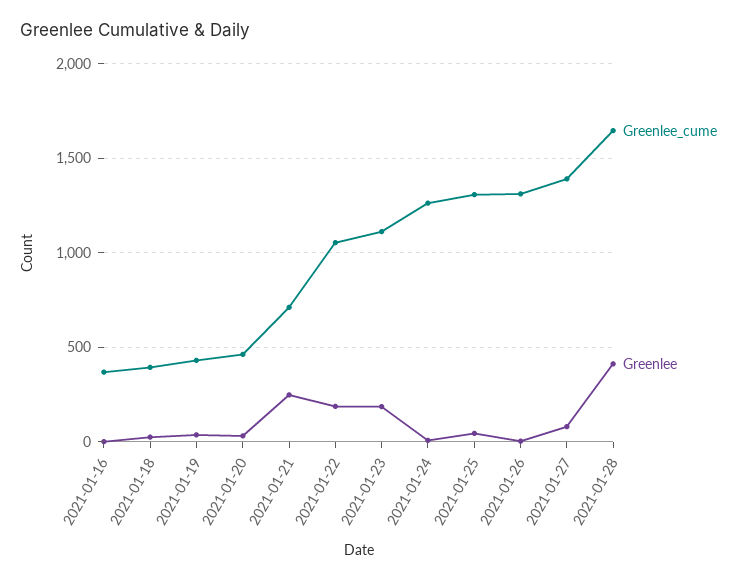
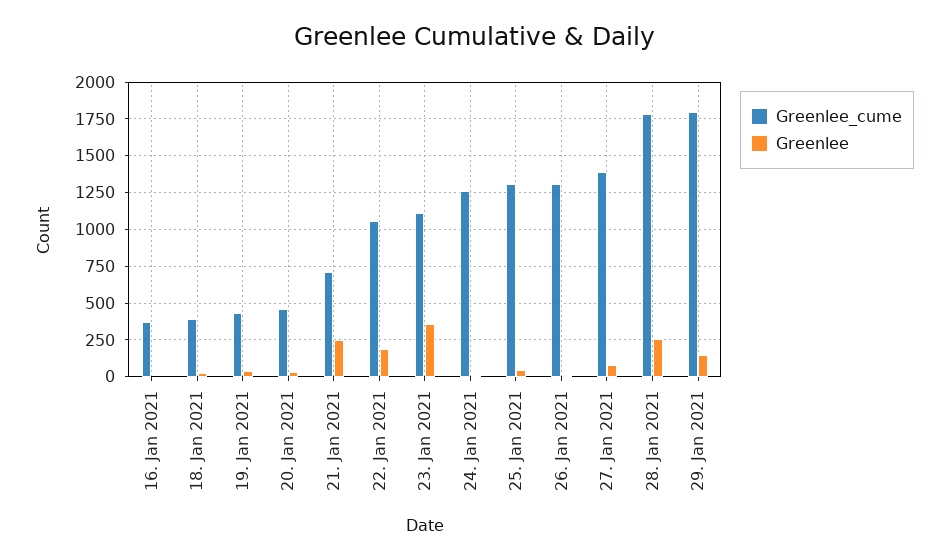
Greenlee, 2021-01-23: 200 -> 350
Greenlee_cume, 2021-01-28: 1650 -> 1800
Greenlee, 2021-01-28: 400 -> 250
Greenlee_cume, 29. Jan 2021: none -> 1800
Greenlee, 29. Jan 2021: none -> 150

